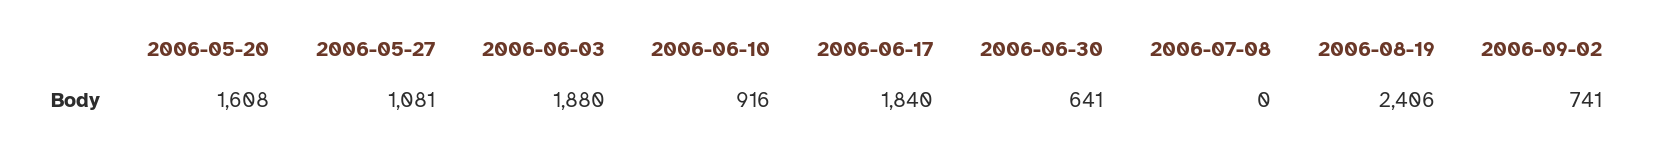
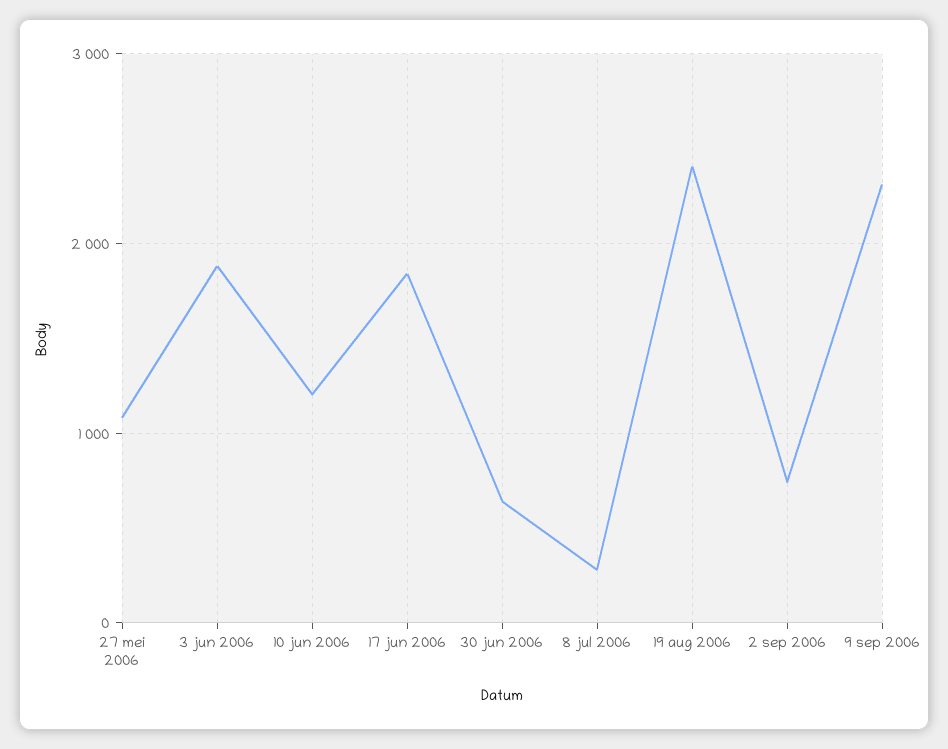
2006-05-20: 1608 -> none
2006-06-10: 916 -> 1200
2006-07-08: 0 -> 300
9 sep 2006: none -> 2300

